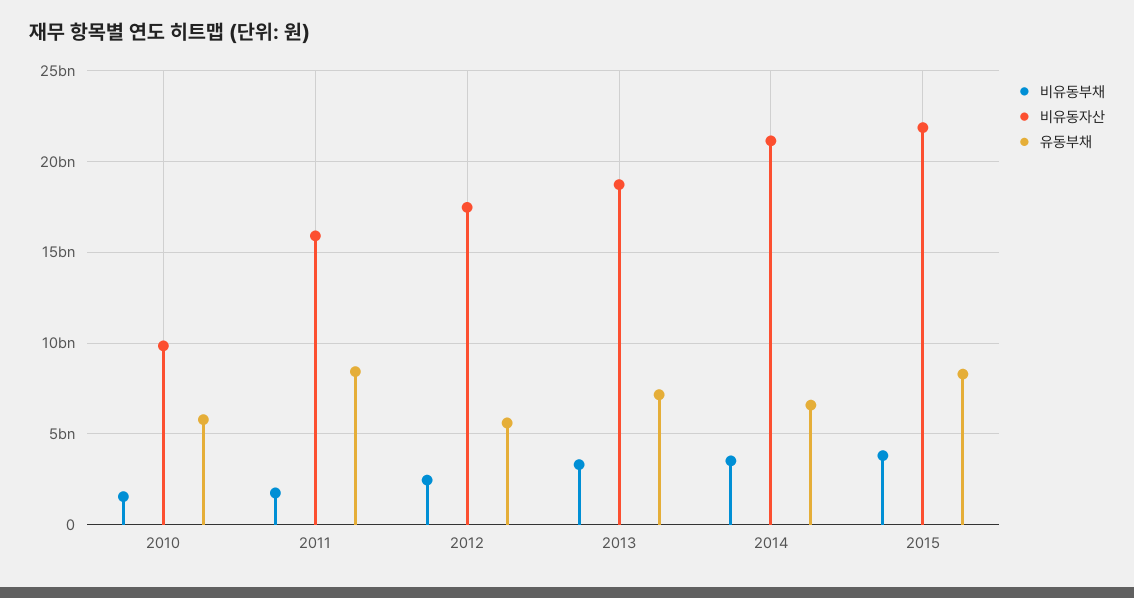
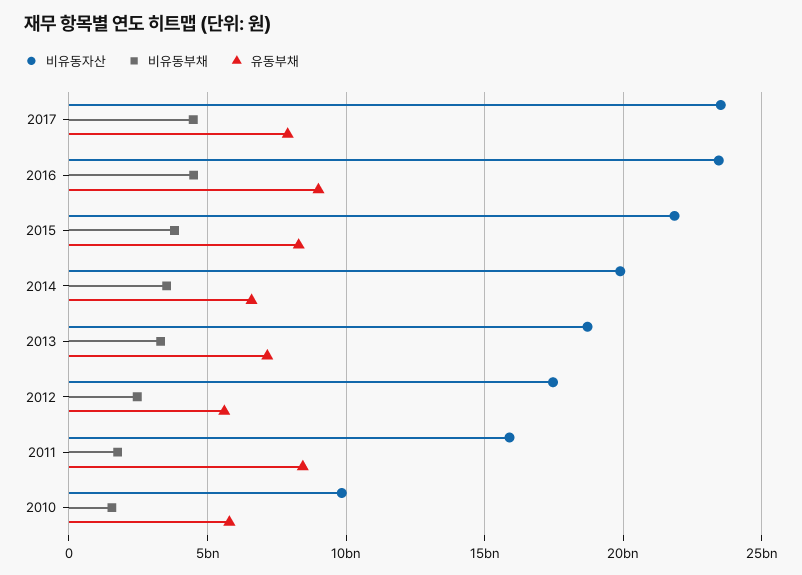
비유동자산, 2014: 21000000000 -> 20000000000
비유동자산, 2017: none -> 23500000000
비유동부채, 2017: none -> 4500000000
유동부채, 2017: none -> 8000000000
비유동자산, 2016: none -> 23500000000
비유동부채, 2016: none -> 4500000000
유동부채, 2016: none -> 9000000000

